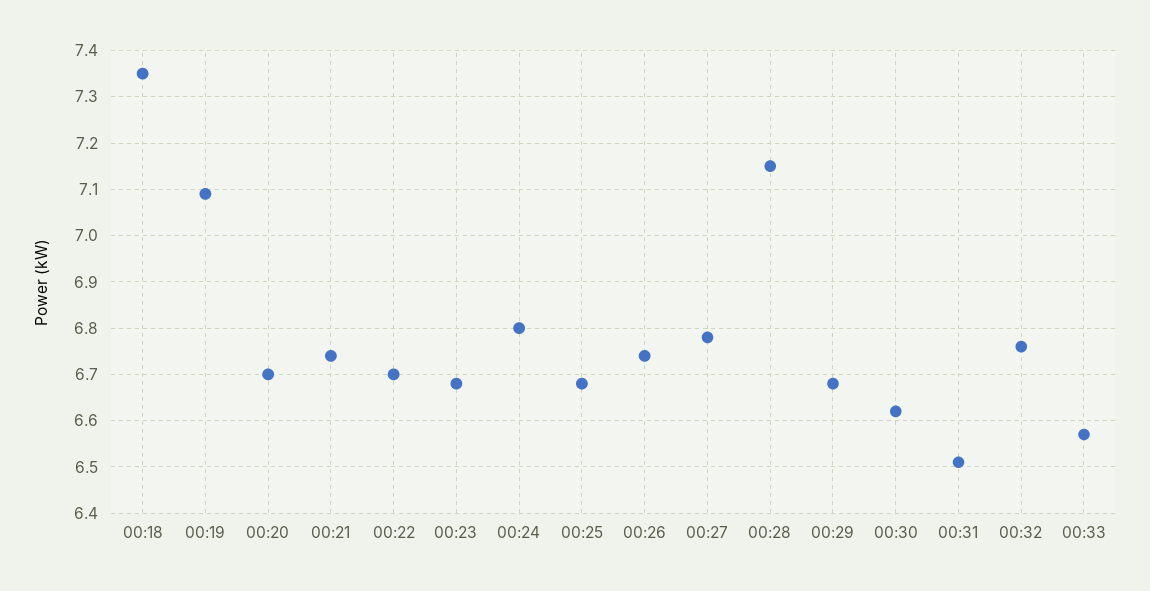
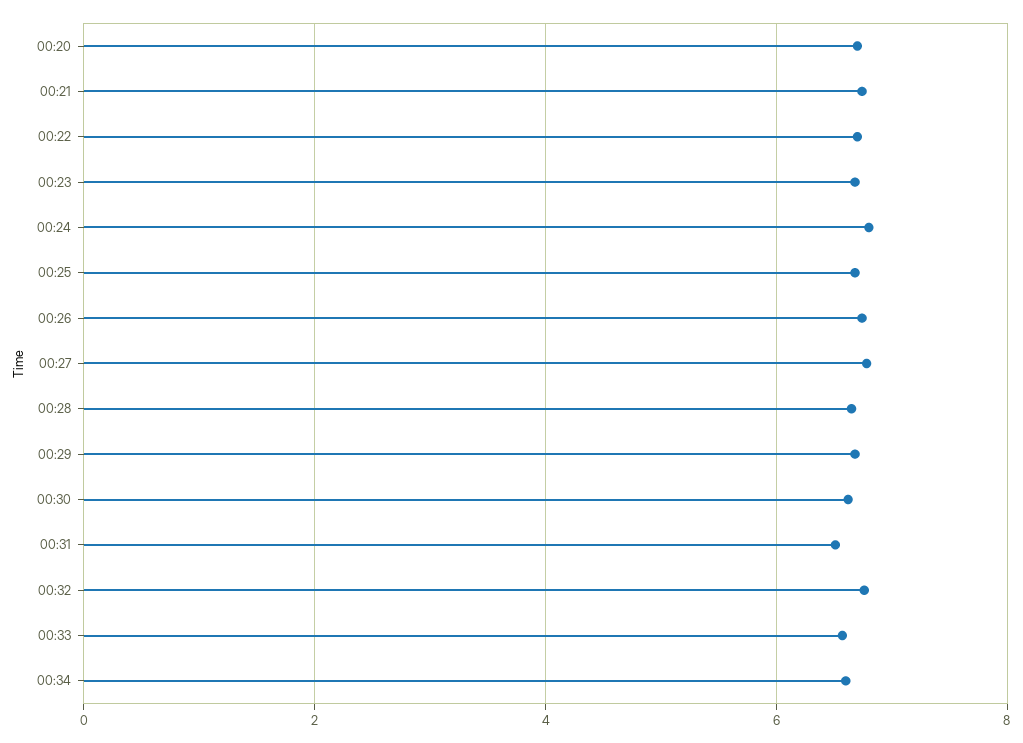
00:18: 7.35 -> none
00:19: 7.1 -> none
00:28: 7.15 -> 6.6
00:34: none -> 6.6

